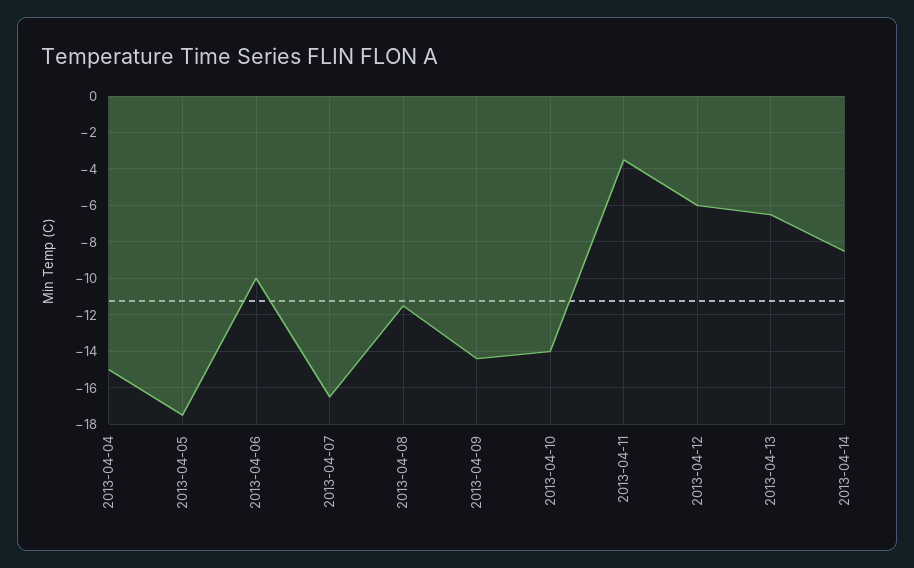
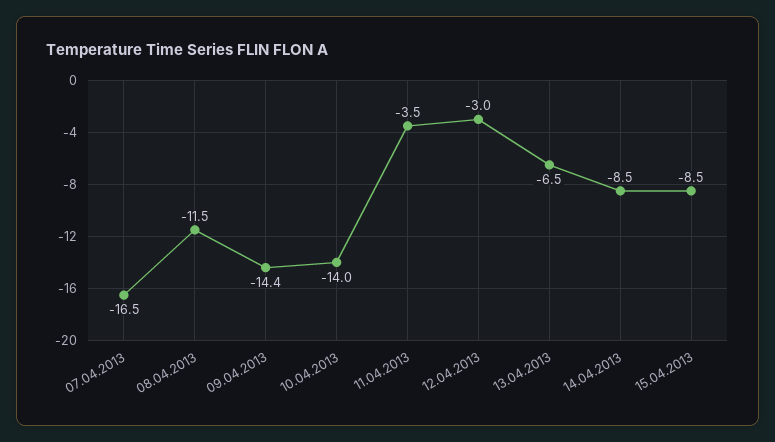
2013-04-04: -15 -> none
2013-04-05: -17.5 -> none
2013-04-06: -10 -> none
2013-04-12: -6 -> -3
15.04.2013: none -> -8.5

